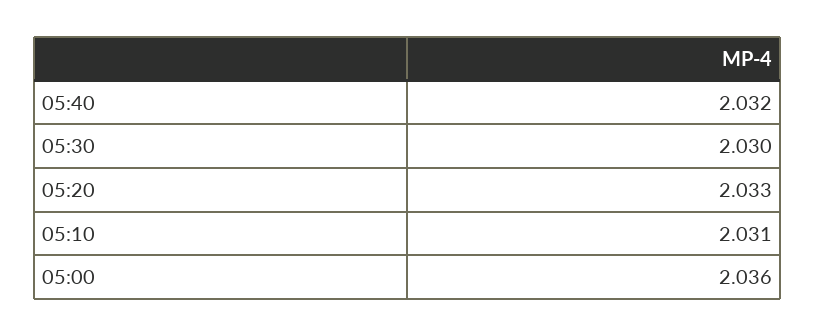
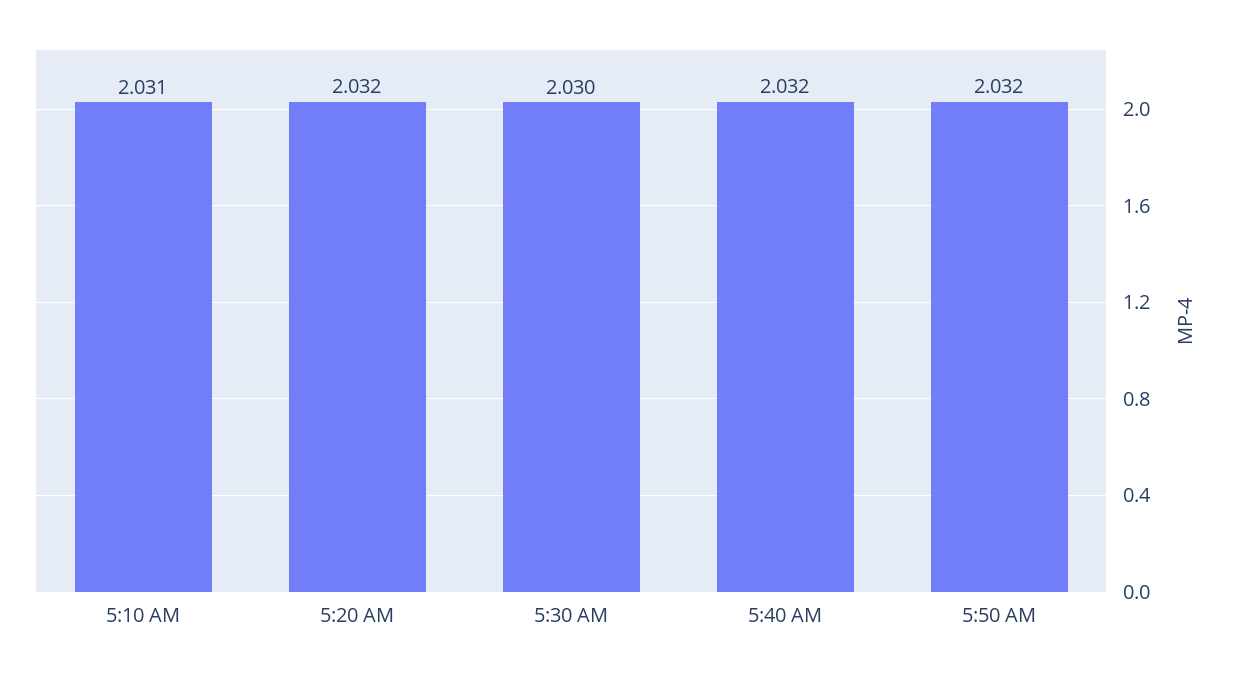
05:20: 2.033 -> 2.032
05:00: 2.036 -> none
5:50 AM: none -> 2.032

